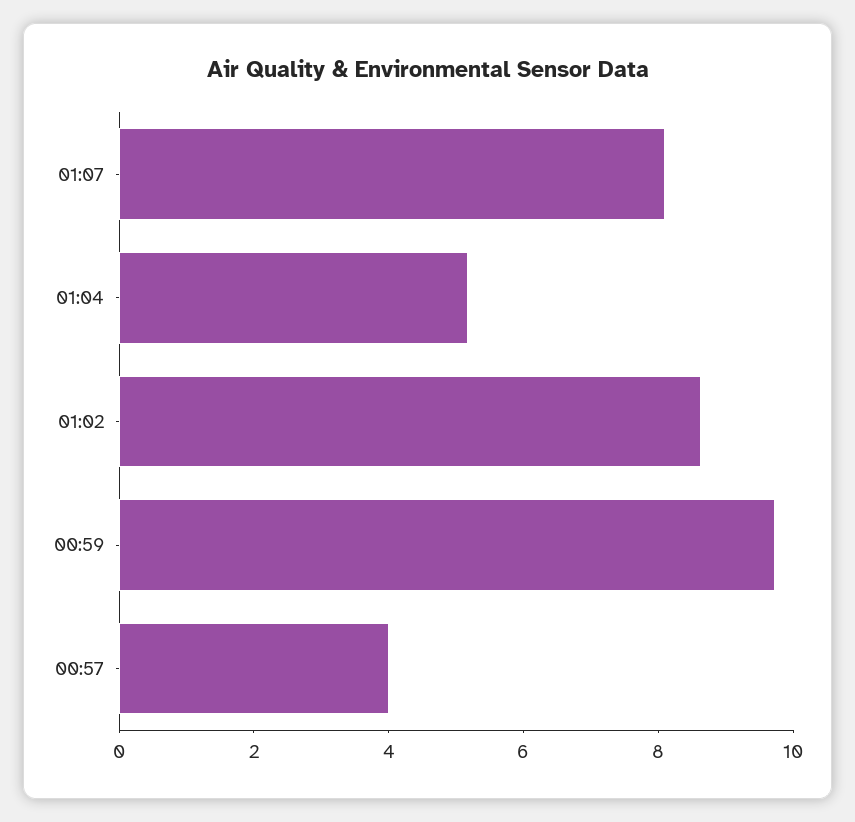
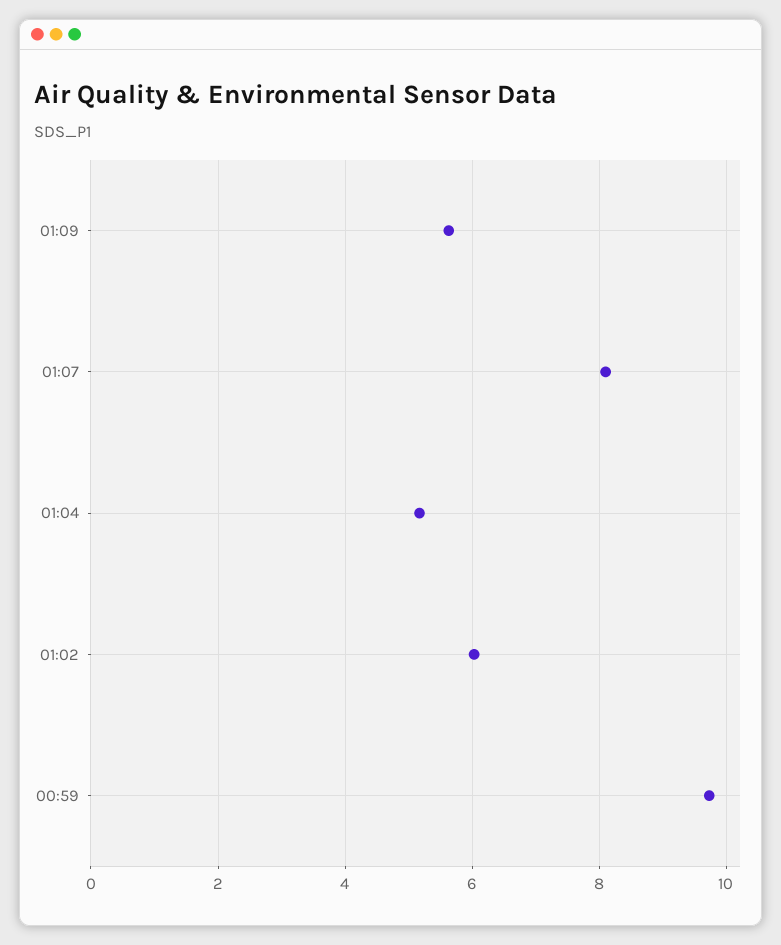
01:02: 8.5 -> 6
00:57: 4 -> none
01:09: none -> 5.6

